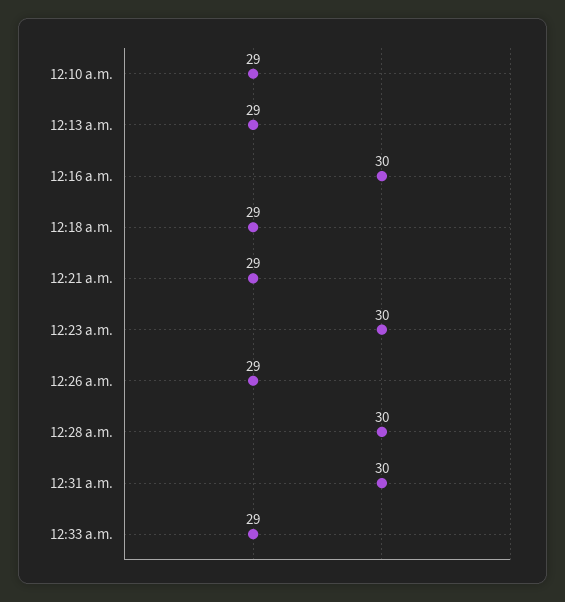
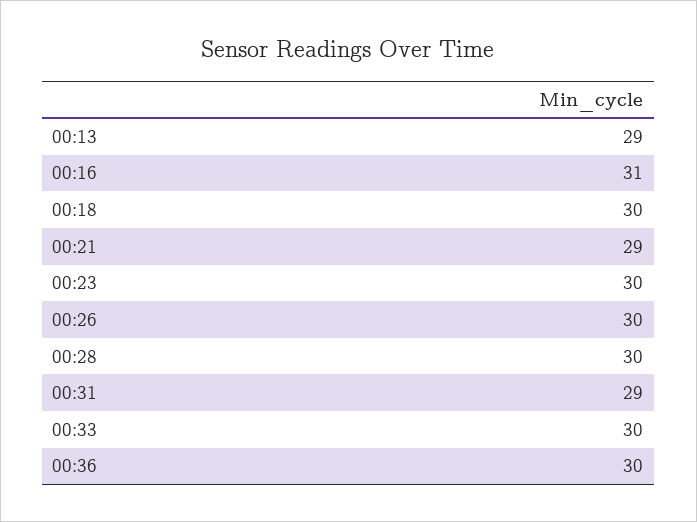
12:10 a.m.: 29 -> none
12:16 a.m.: 30 -> 31
12:18 a.m.: 29 -> 30
12:26 a.m.: 29 -> 30
12:31 a.m.: 30 -> 29
12:33 a.m.: 29 -> 30
00:36: none -> 30

